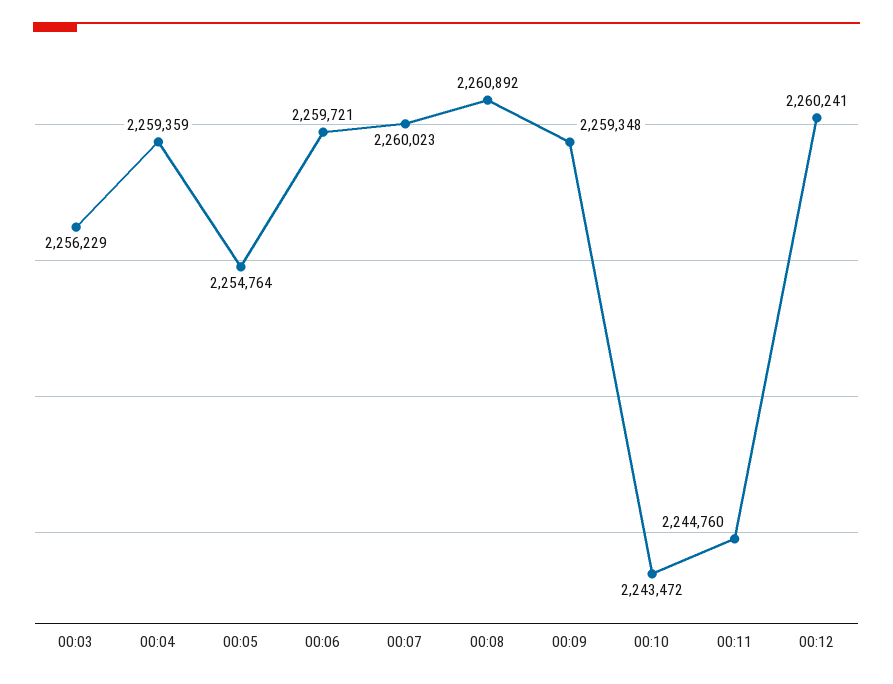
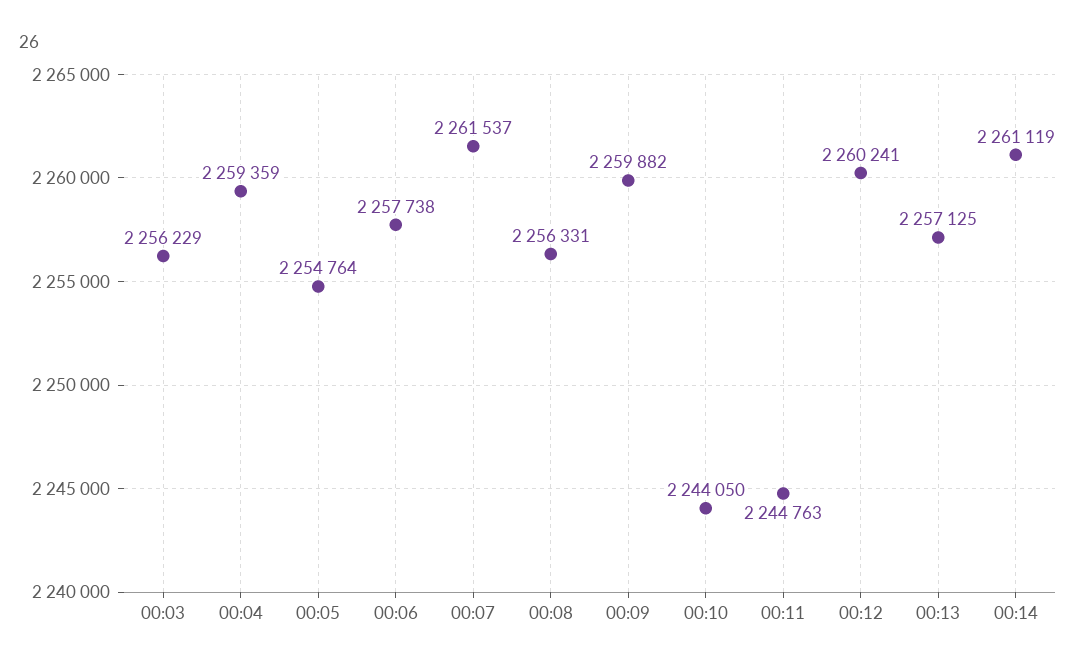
00:06: 2259721 -> 2257738
00:07: 2260023 -> 2261537
00:08: 2260892 -> 2256331
00:09: 2259348 -> 2259882
00:10: 2243472 -> 2244050
00:11: 2244760 -> 2244763
00:13: none -> 2257125
00:14: none -> 2261119

